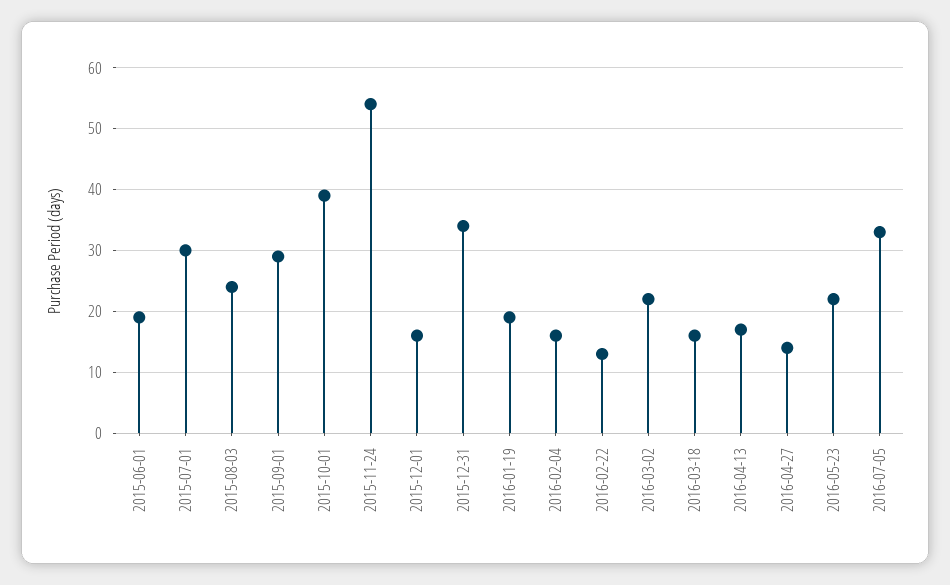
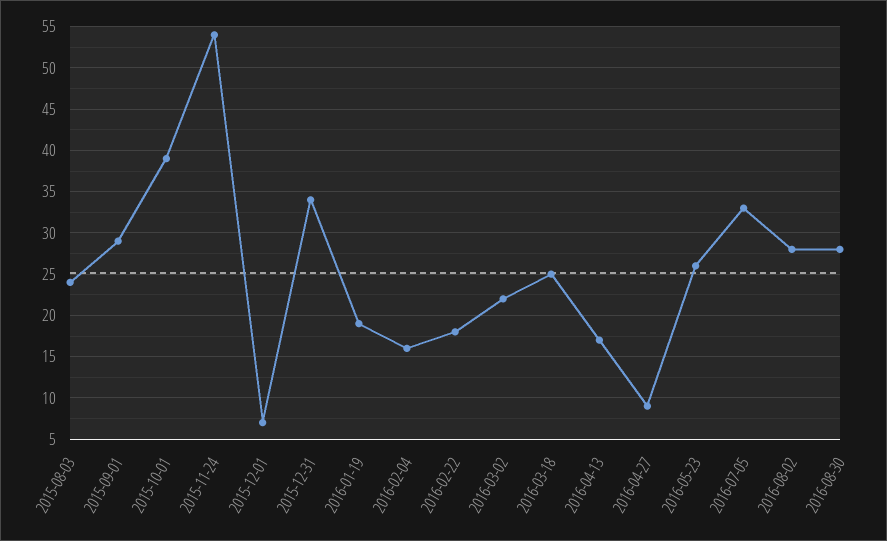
2015-06-01: 19 -> none
2015-07-01: 30 -> none
2015-12-01: 16 -> 7
2016-02-22: 13 -> 18
2016-03-18: 16 -> 25
2016-04-27: 14 -> 9
2016-05-23: 22 -> 26
2016-08-02: none -> 28
2016-08-30: none -> 28

